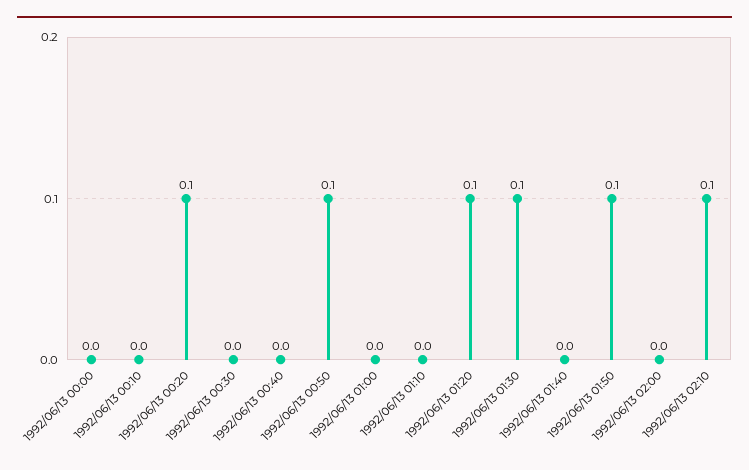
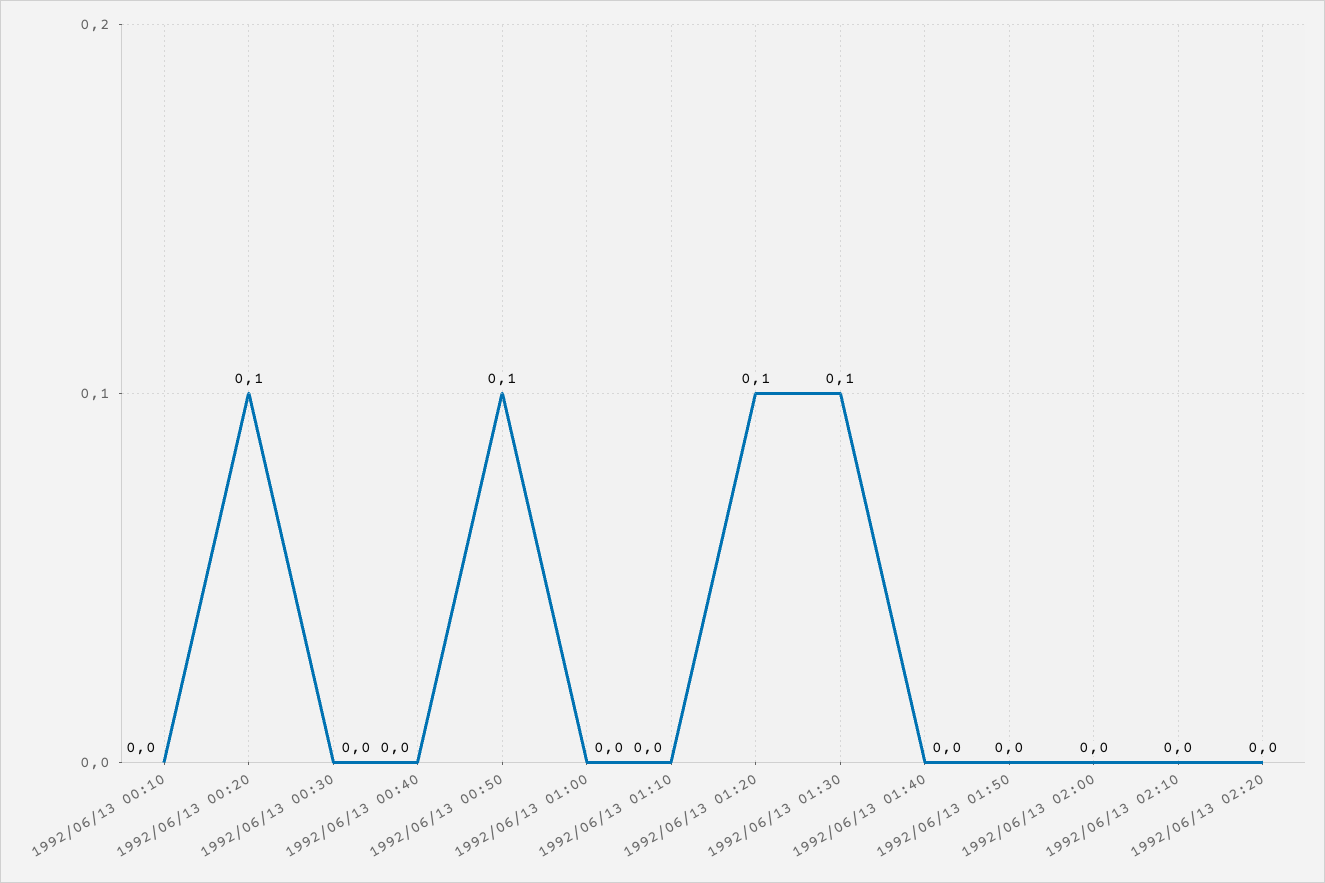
1992/06/13 00:00: 0 -> none
1992/06/13 01:50: 0.1 -> 0
1992/06/13 02:10: 0.1 -> 0
1992/06/13 02:20: none -> 0

